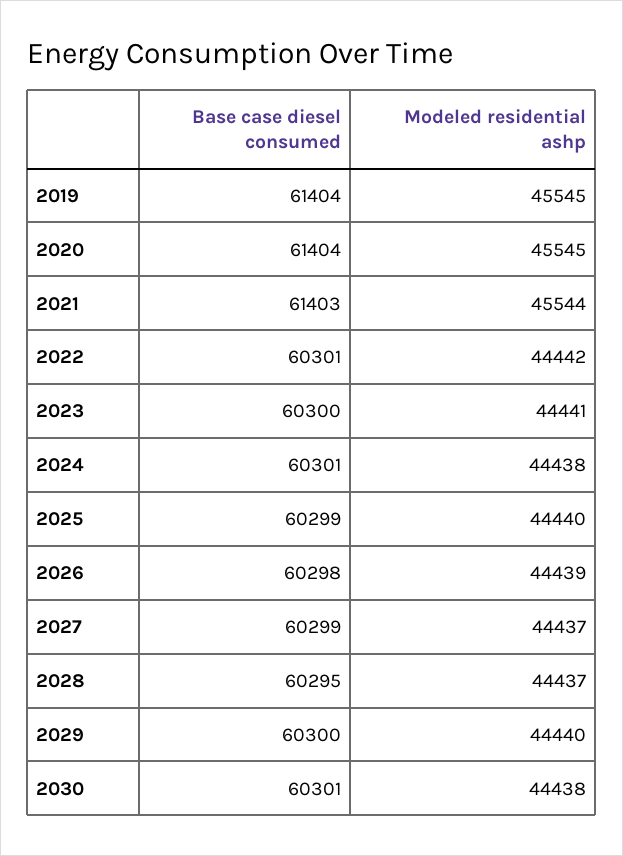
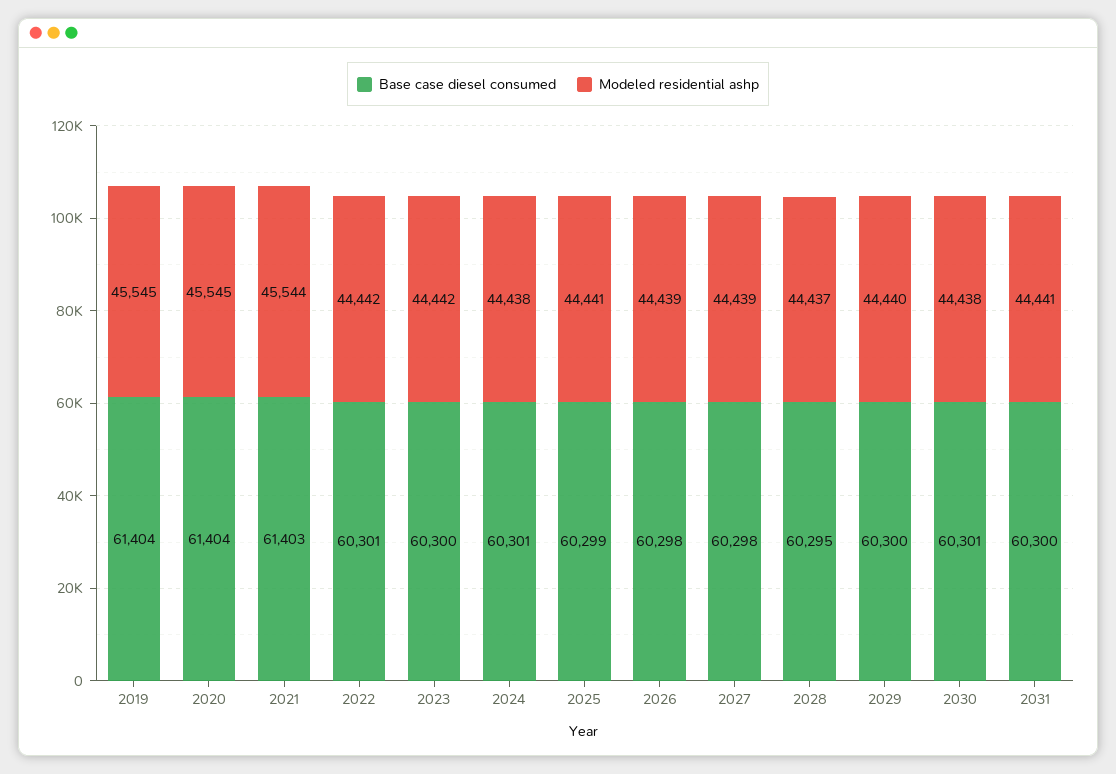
Modeled residential ashp, 2023: 44441 -> 44442
Modeled residential ashp, 2025: 44440 -> 44441
Base case diesel consumed, 2027: 60299 -> 60298
Modeled residential ashp, 2027: 44437 -> 44439
Base case diesel consumed, 2031: none -> 60300
Modeled residential ashp, 2031: none -> 44441

